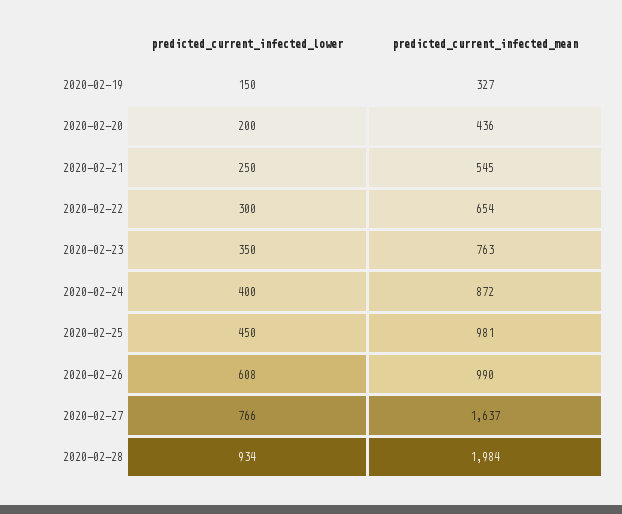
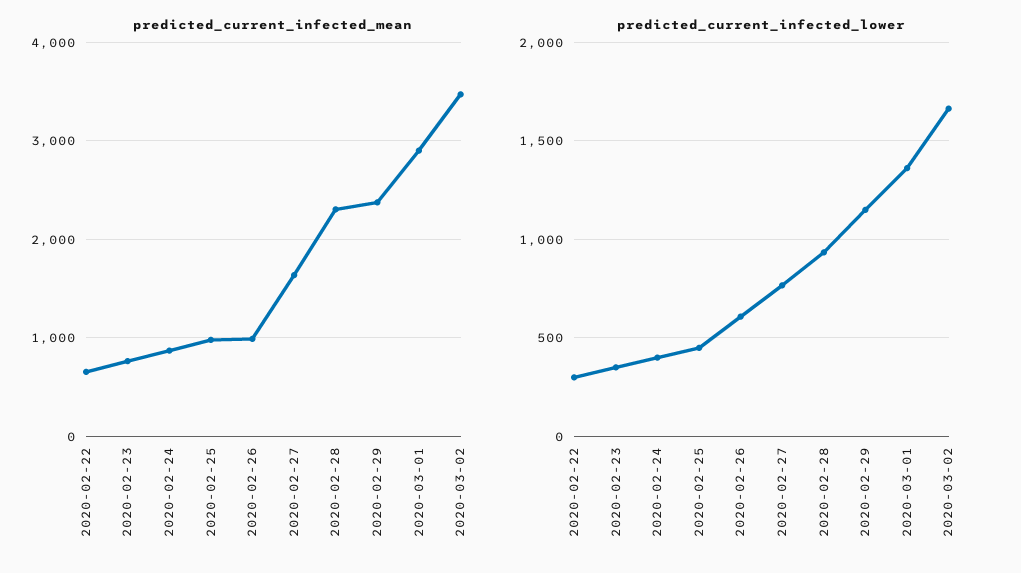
predicted_current_infected_lower, 2020-02-19: 150 -> none
predicted_current_infected_mean, 2020-02-19: 327 -> none
predicted_current_infected_lower, 2020-02-20: 200 -> none
predicted_current_infected_mean, 2020-02-20: 436 -> none
predicted_current_infected_lower, 2020-02-21: 250 -> none
predicted_current_infected_mean, 2020-02-21: 545 -> none
predicted_current_infected_mean, 2020-02-28: 1984 -> 2300
predicted_current_infected_mean, 2020-02-29: none -> 2400
predicted_current_infected_mean, 2020-03-01: none -> 2900
predicted_current_infected_mean, 2020-03-02: none -> 3500
predicted_current_infected_lower, 2020-02-29: none -> 1150
predicted_current_infected_lower, 2020-03-01: none -> 1350
predicted_current_infected_lower, 2020-03-02: none -> 1650

